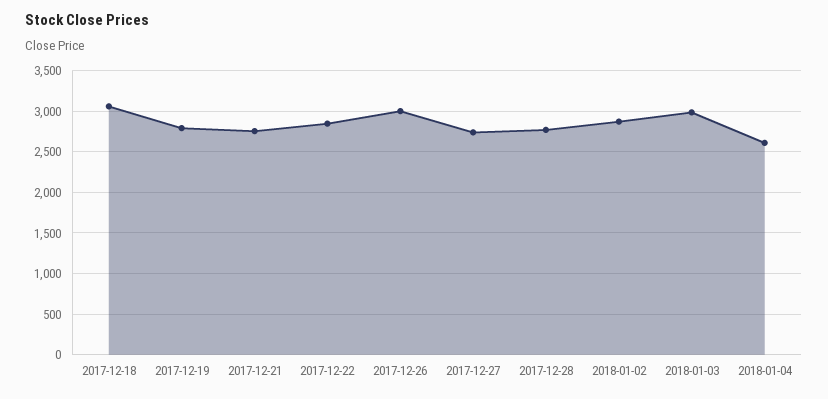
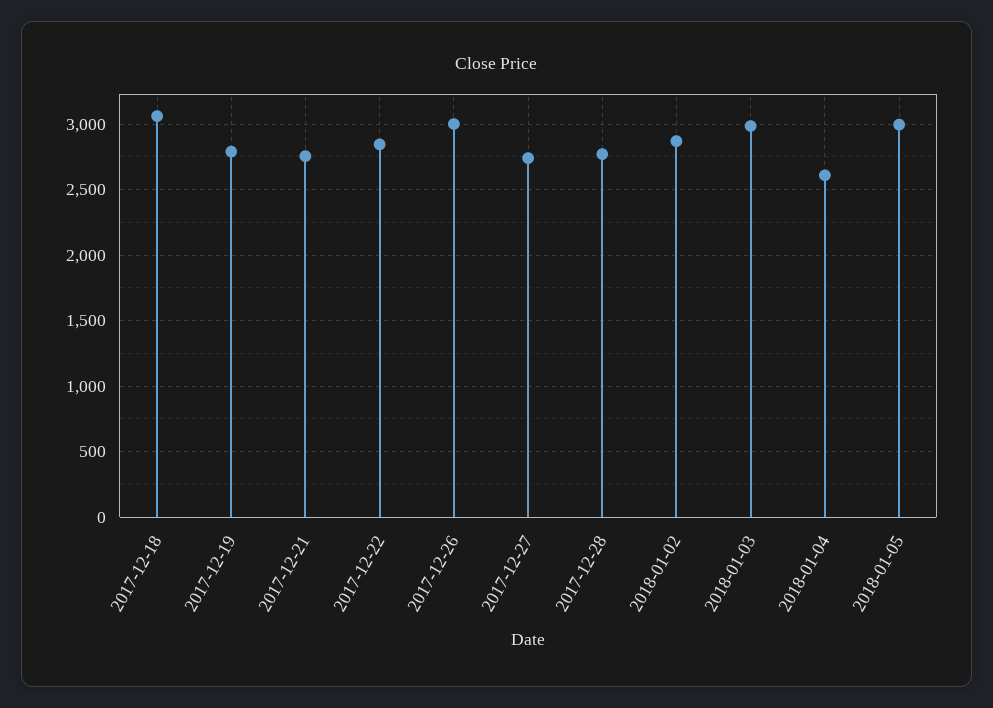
2018-01-05: none -> 3000

